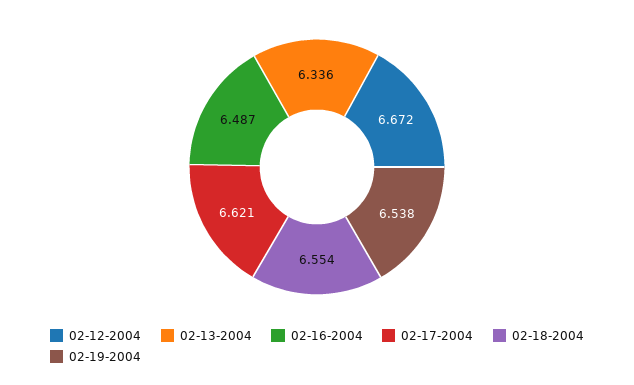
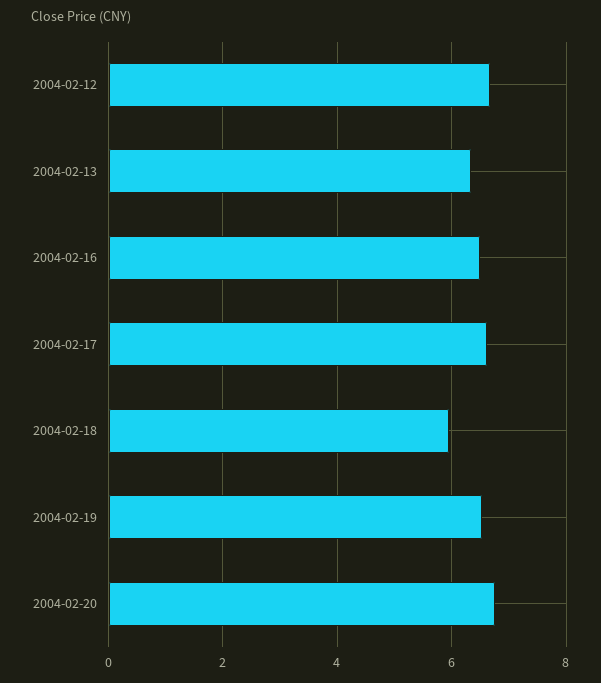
02-18-2004: 6.554 -> 6
2004-02-20: none -> 6.8

